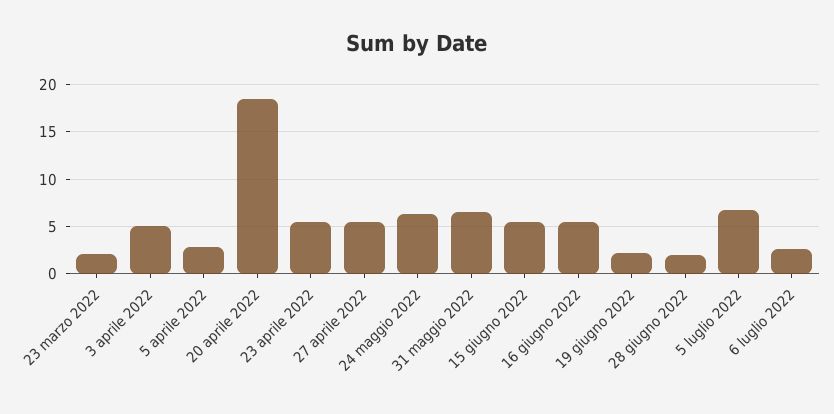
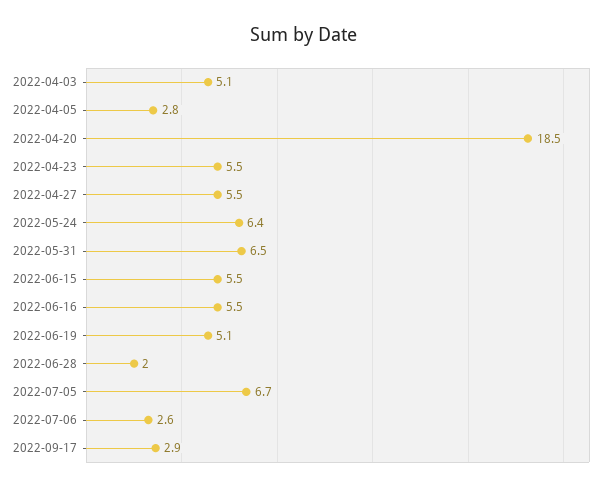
23 marzo 2022: 2 -> none
19 giugno 2022: 2 -> 5.1
2022-09-17: none -> 2.9

